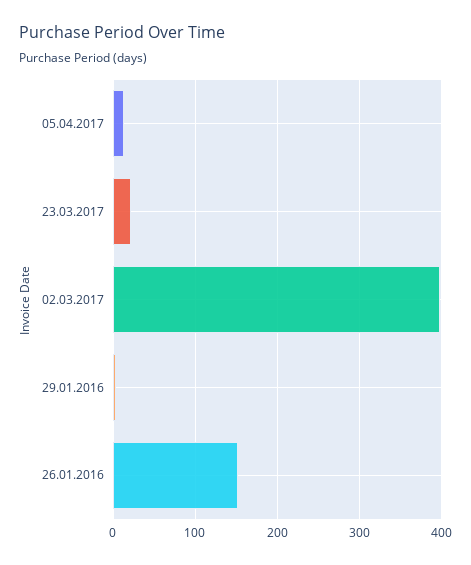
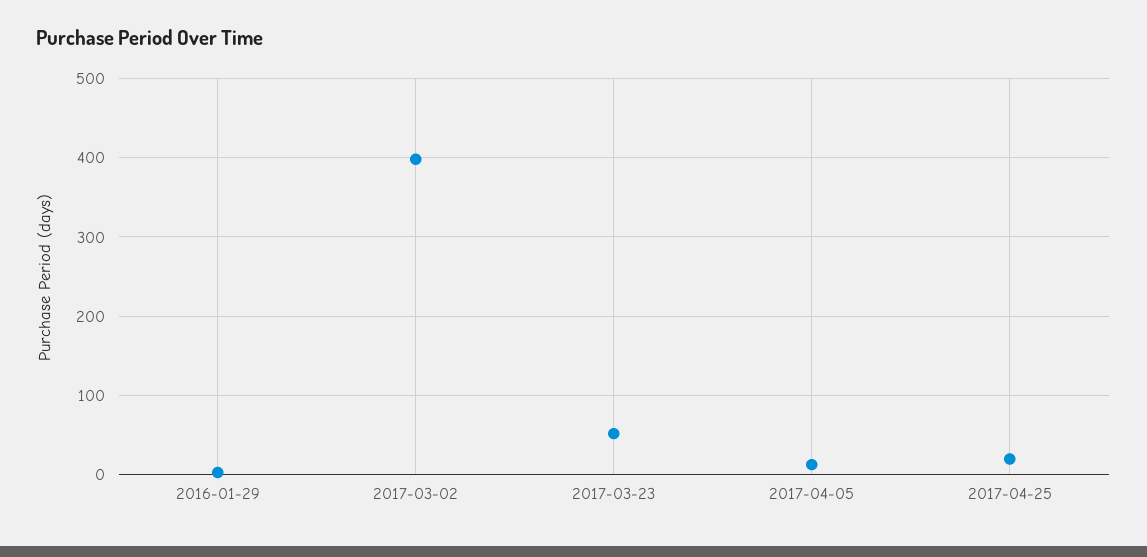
23.03.2017: 20 -> 50
26.01.2016: 150 -> none
2017-04-25: none -> 20

